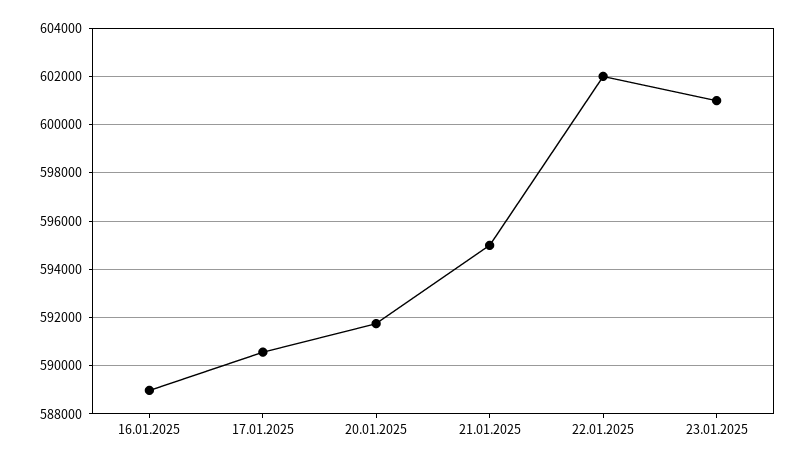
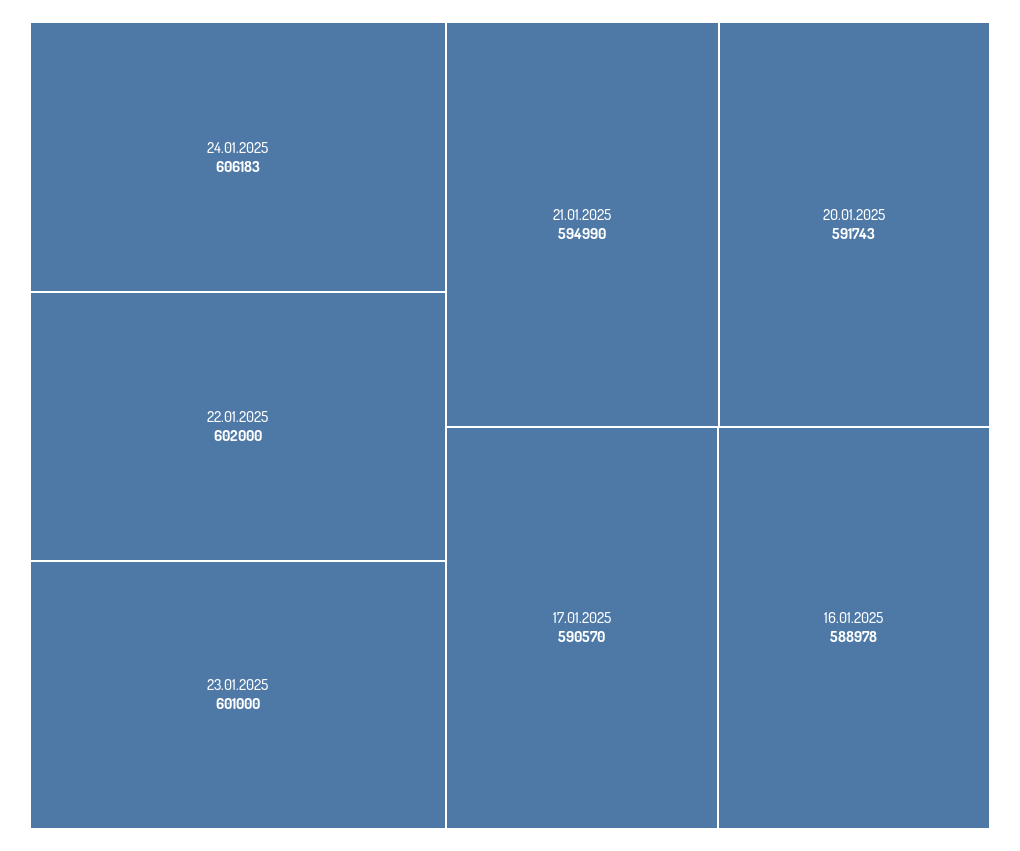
24.01.2025: none -> 606183

